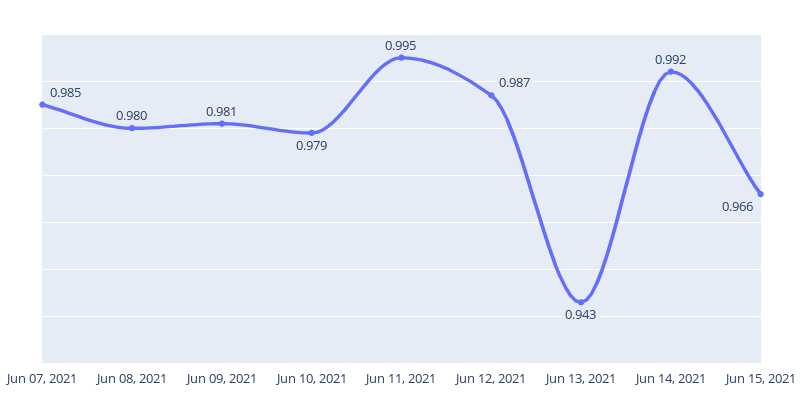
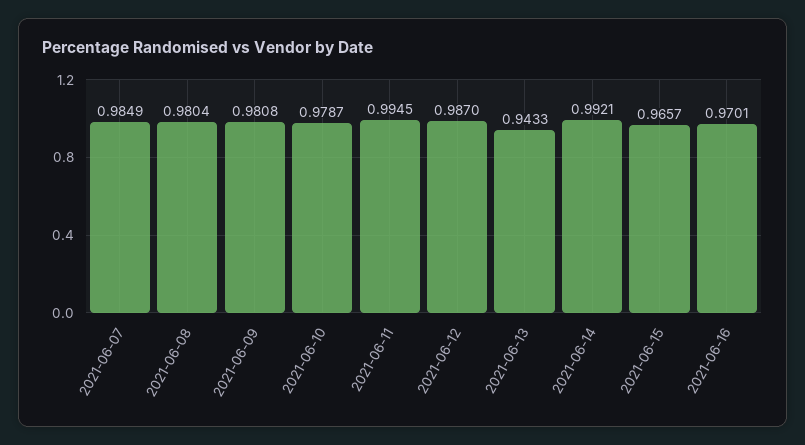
2021-06-16: none -> 0.9701

